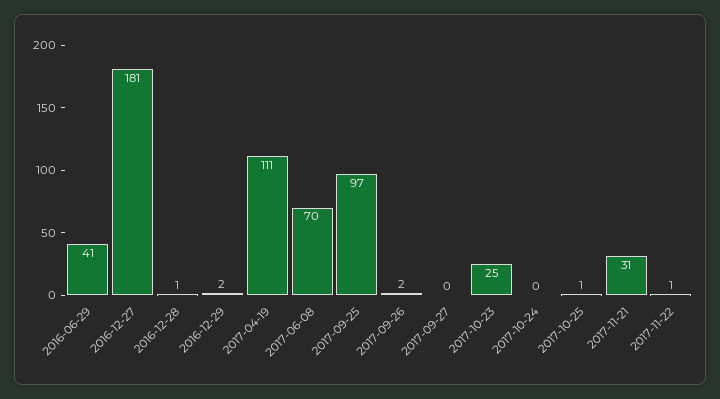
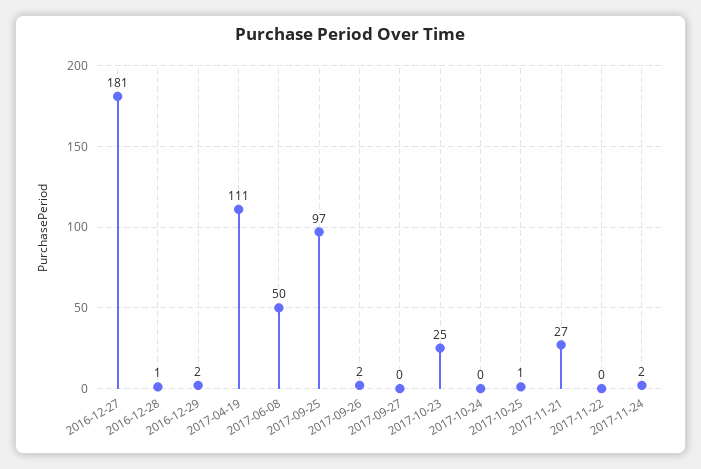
2016-06-29: 41 -> none
2017-06-08: 70 -> 50
2017-11-21: 31 -> 27
2017-11-22: 1 -> 0
2017-11-24: none -> 2

